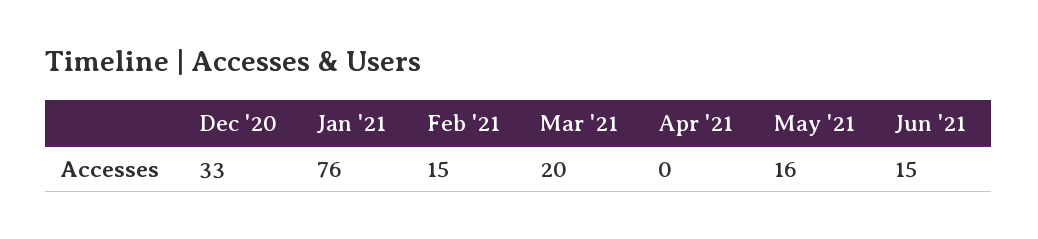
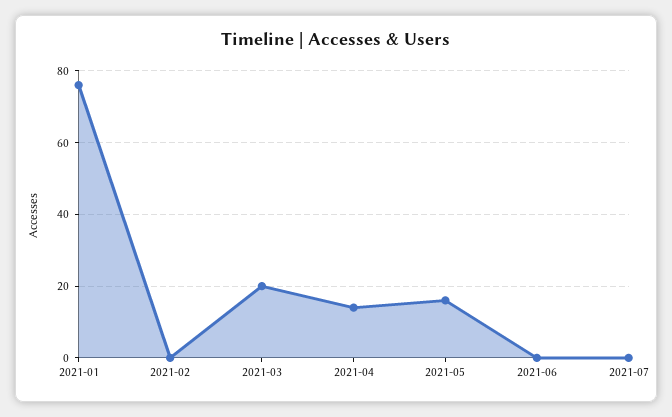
Dec '20: 33 -> none
Feb '21: 15 -> 0
Apr '21: 0 -> 15
Jun '21: 15 -> 0
2021-07: none -> 0

